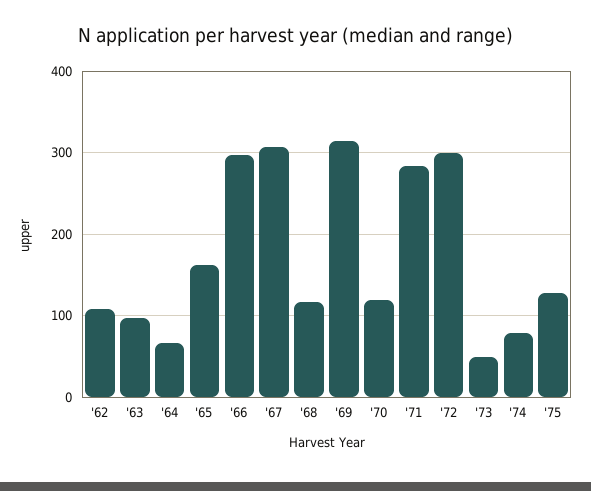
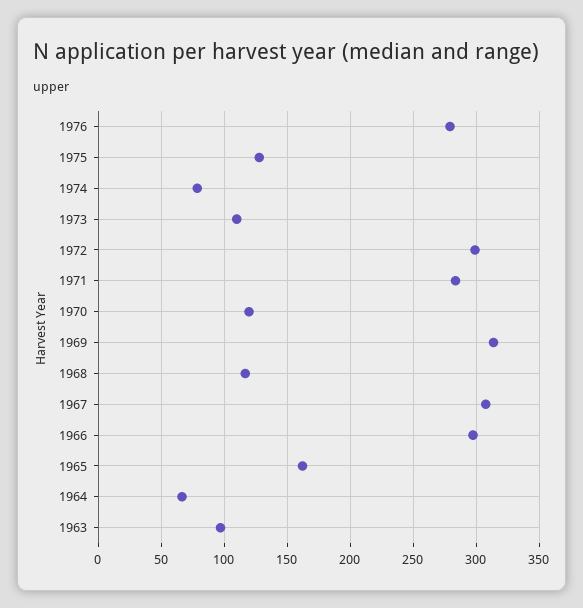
'62: 110 -> none
'73: 50 -> 110
1976: none -> 280

